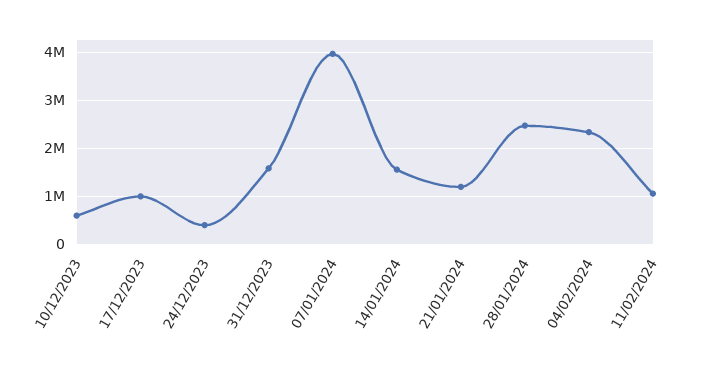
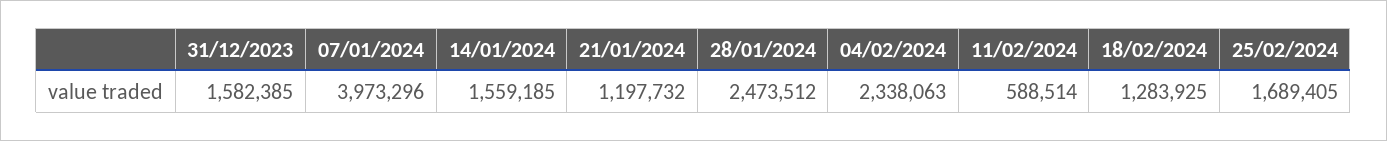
10/12/2023: 600000 -> none
17/12/2023: 1000000 -> none
24/12/2023: 400000 -> none
11/02/2024: 1000000 -> 588514
18/02/2024: none -> 1283925
25/02/2024: none -> 1689405

